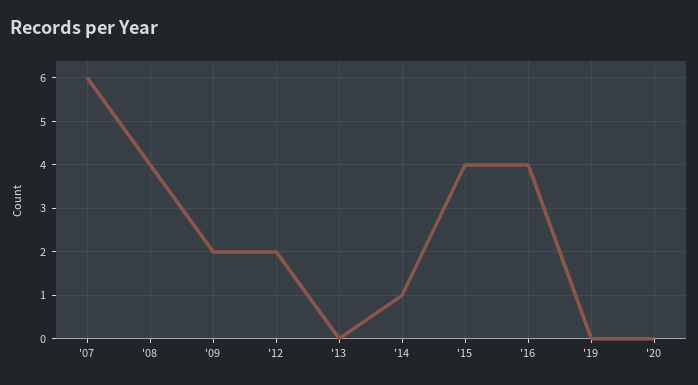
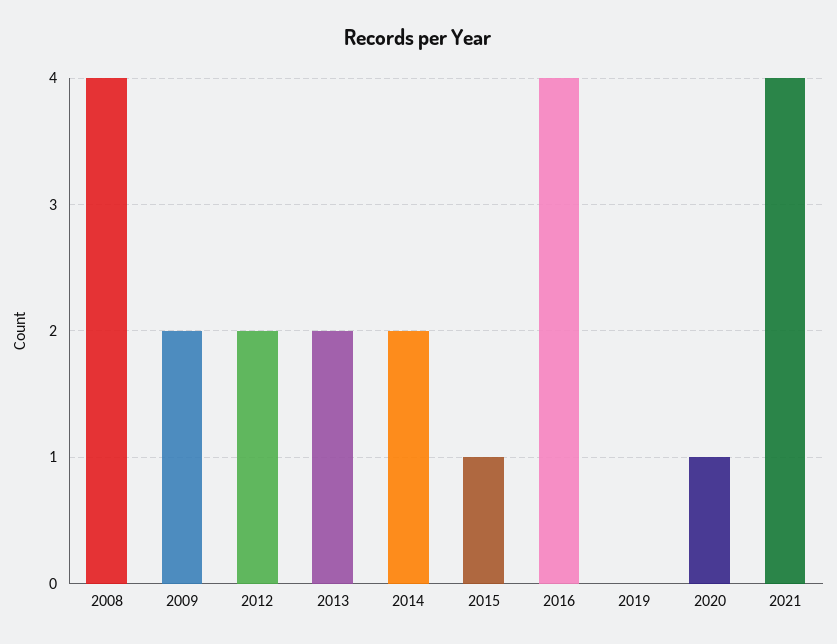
'07: 6 -> none
'13: 0 -> 2
'14: 1 -> 2
'15: 4 -> 1
'20: 0 -> 1
2021: none -> 4

